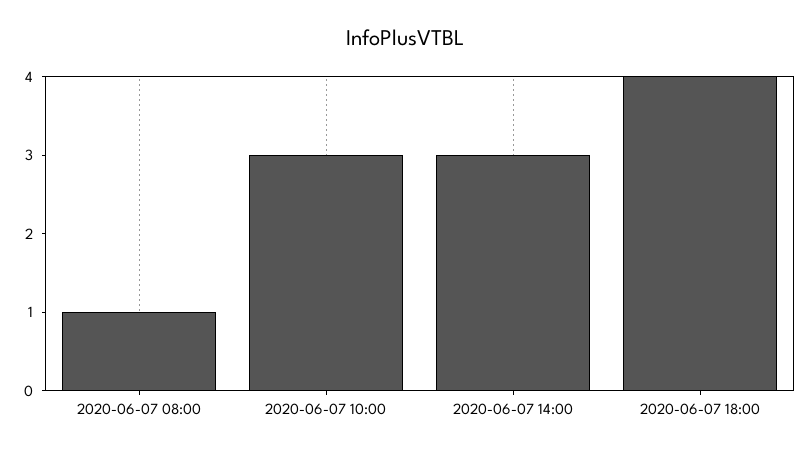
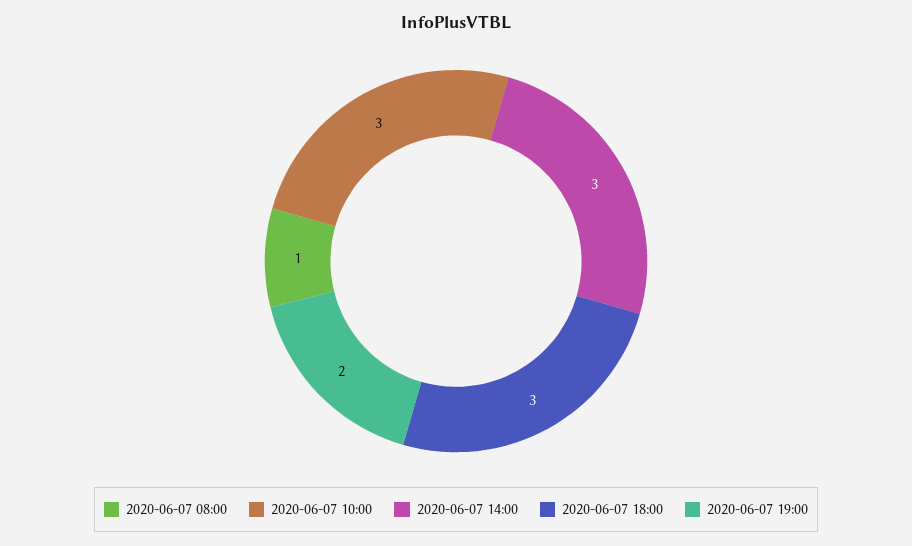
2020-06-07 18:00: 4 -> 3
2020-06-07 19:00: none -> 2

